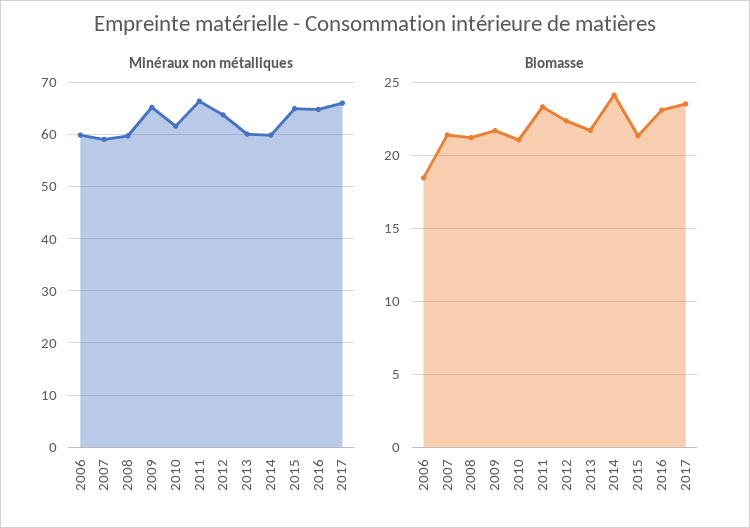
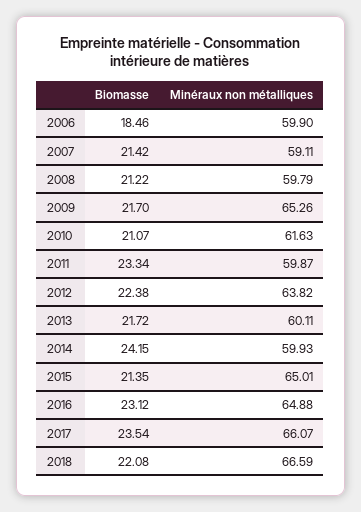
Minéraux non métalliques, 2011: 66 -> 59.87
Biomasse, 2018: none -> 22.08
Minéraux non métalliques, 2018: none -> 66.59

